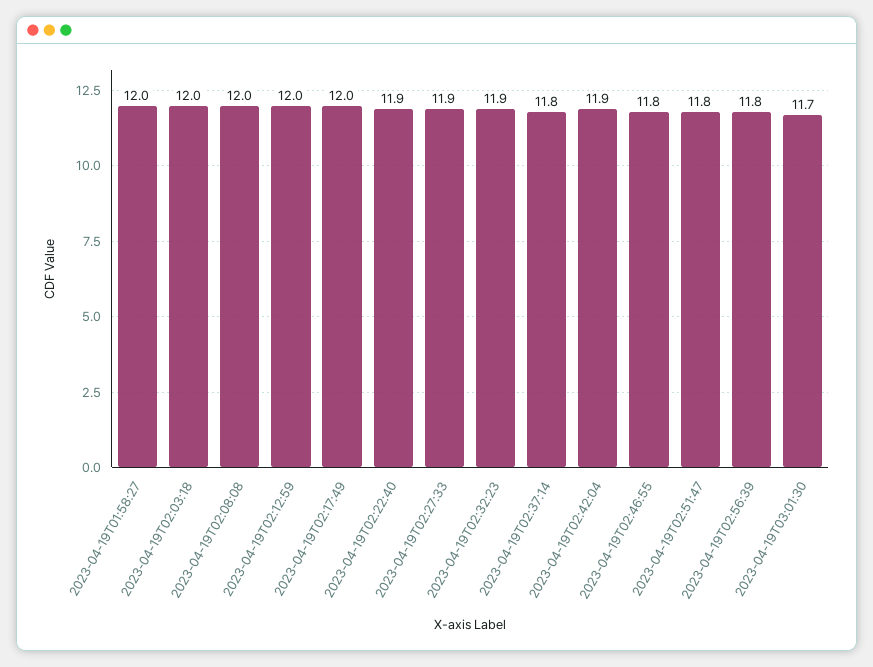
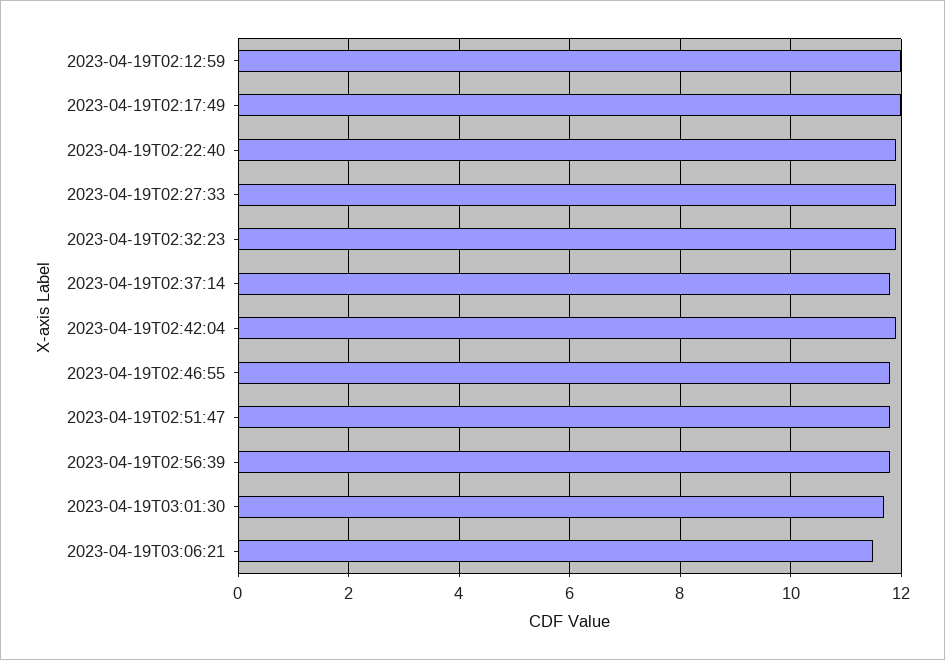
2023-04-19T01:58:27: 12 -> none
2023-04-19T02:03:18: 12 -> none
2023-04-19T02:08:08: 12 -> none
2023-04-19T03:06:21: none -> 11.5

